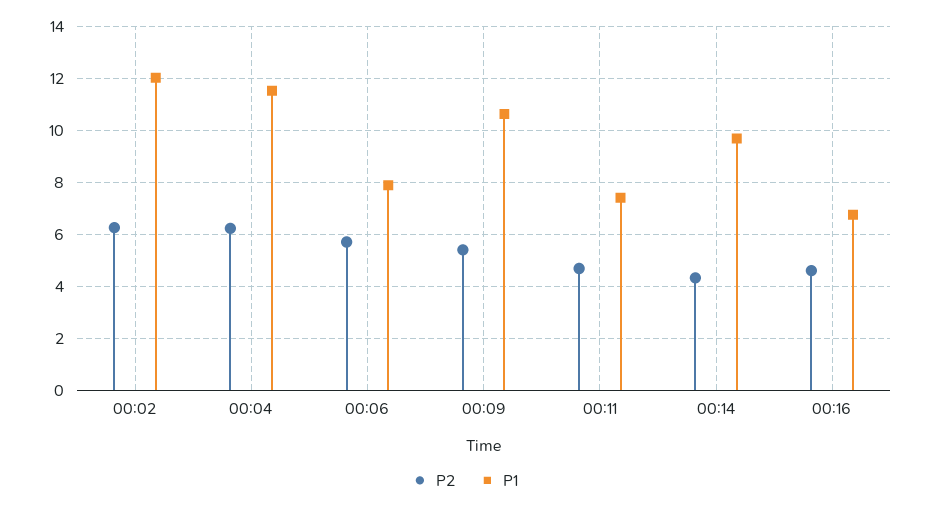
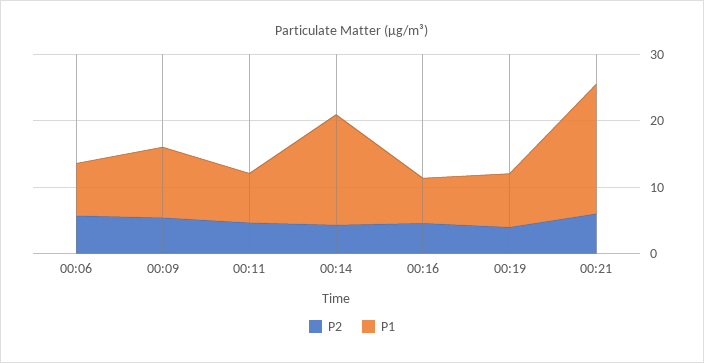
P2, 00:02: 6.25 -> none
P1, 00:02: 12 -> none
P2, 00:04: 6.25 -> none
P1, 00:04: 11.5 -> none
P1, 00:14: 9.75 -> 16
P2, 00:19: none -> 4
P1, 00:19: none -> 8
P2, 00:21: none -> 6
P1, 00:21: none -> 20

